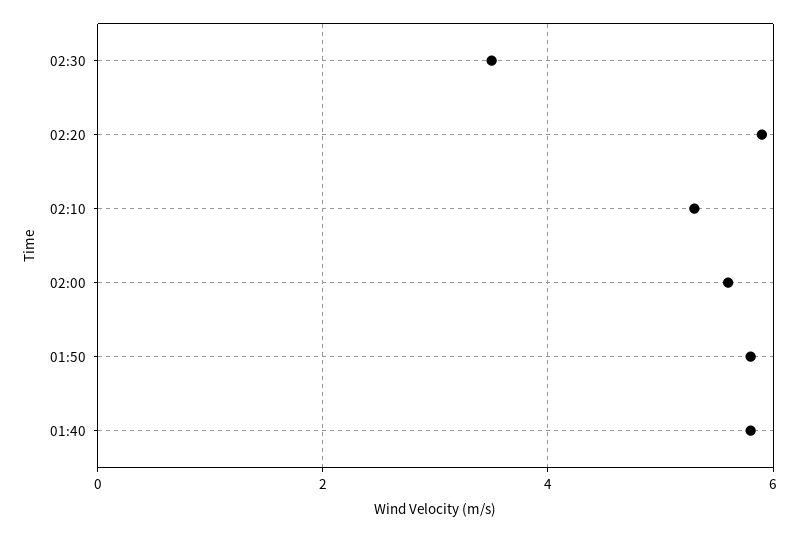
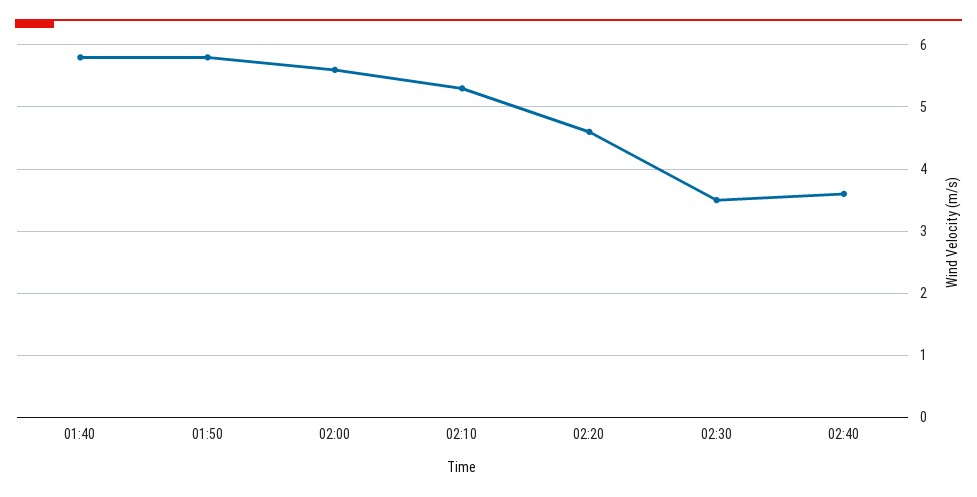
02:20: 6 -> 4.6
02:40: none -> 3.6

